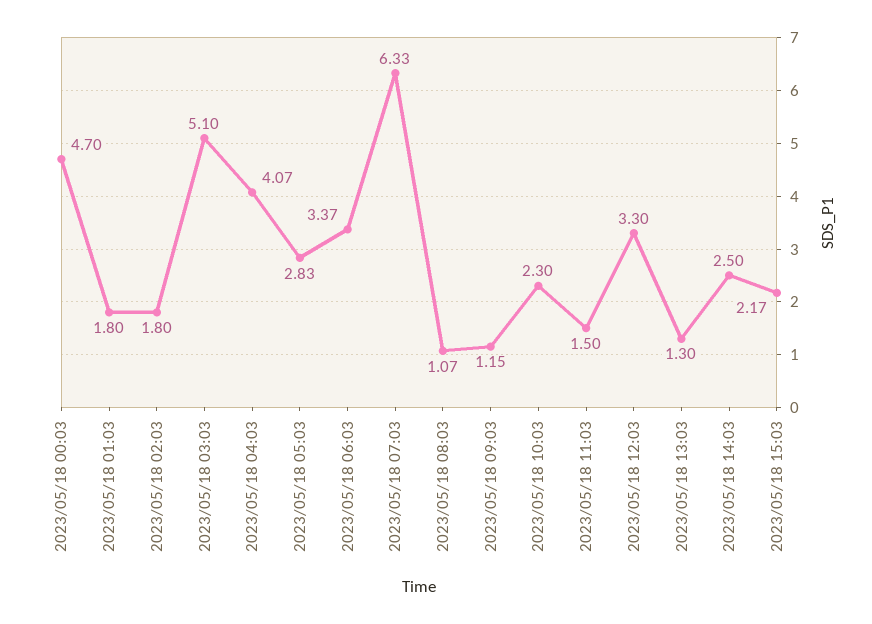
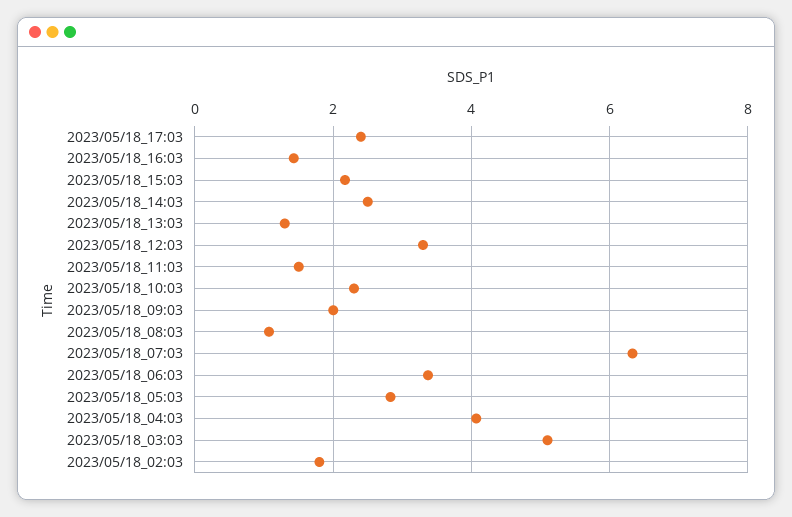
2023/05/18 00:03: 4.7 -> none
2023/05/18 01:03: 1.8 -> none
2023/05/18 09:03: 1.15 -> 2
2023/05/18_17:03: none -> 2.4
2023/05/18_16:03: none -> 1.4

